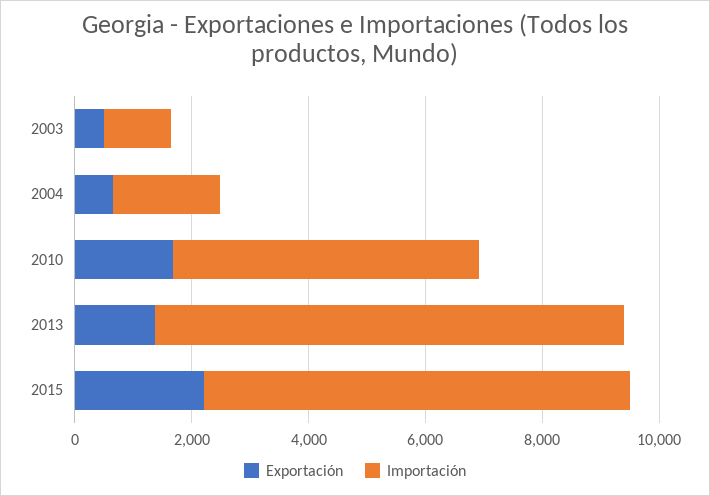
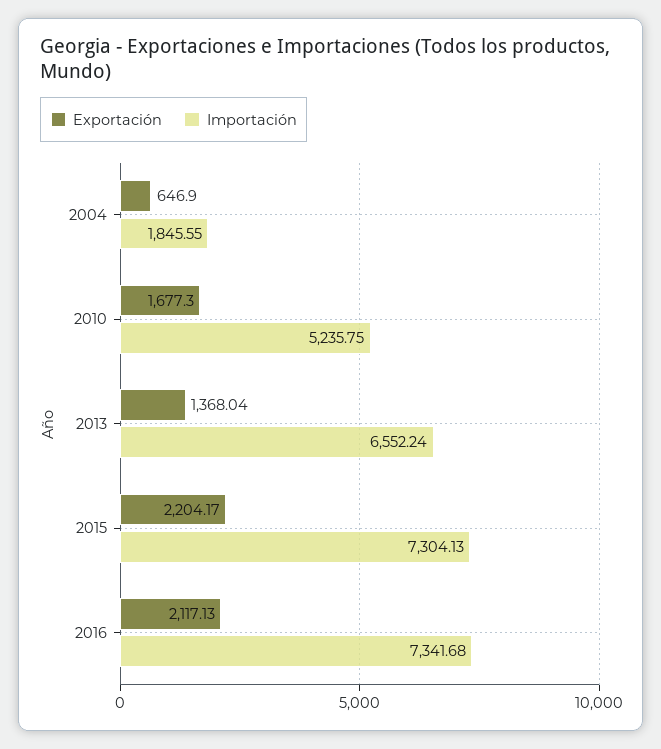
Exportación, 2003: 500 -> none
Importación, 2003: 1000 -> none
Importación, 2013: 8000 -> 6552.24
Exportación, 2016: none -> 2117.13
Importación, 2016: none -> 7341.68

